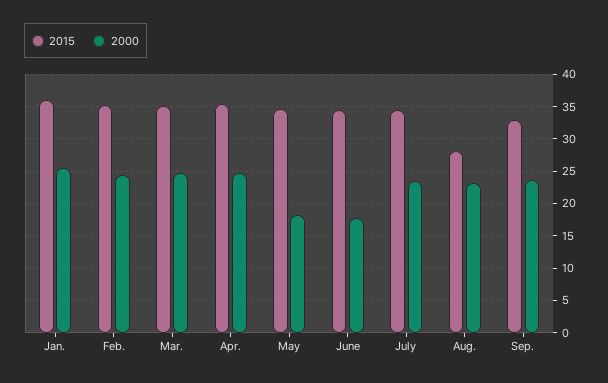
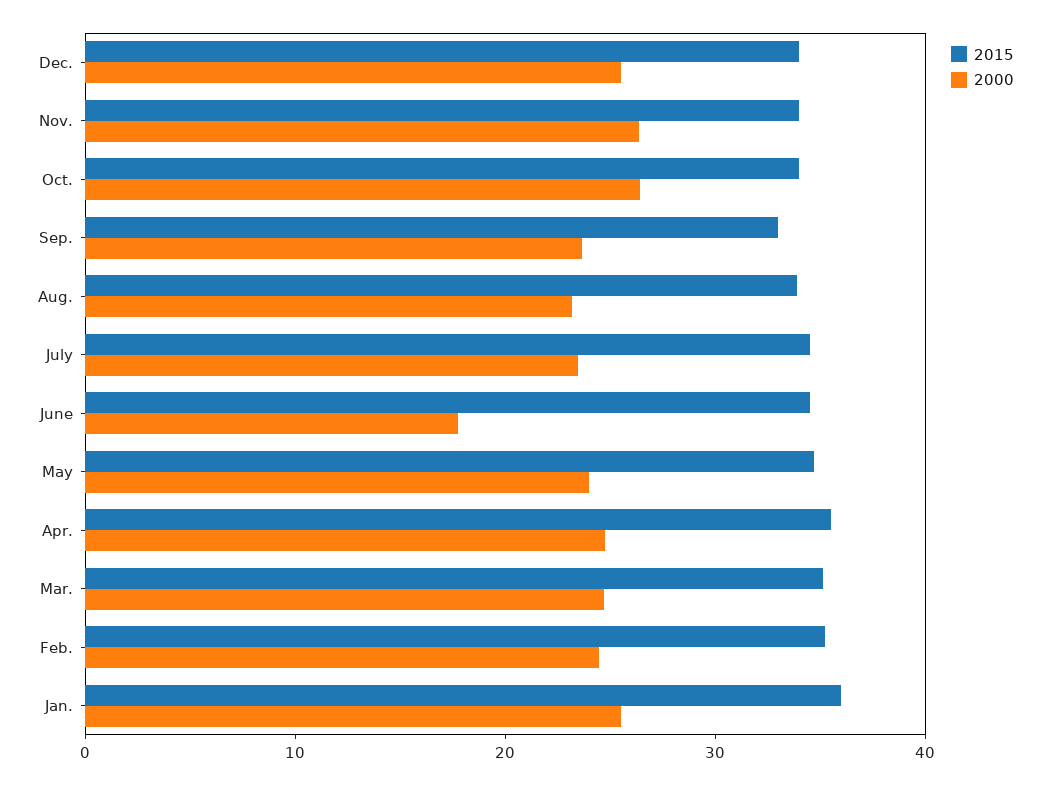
2000, May: 18 -> 24
2015, Aug.: 28 -> 34
2015, Dec.: none -> 34
2000, Dec.: none -> 26
2015, Nov.: none -> 34
2000, Nov.: none -> 26
2015, Oct.: none -> 34
2000, Oct.: none -> 26

